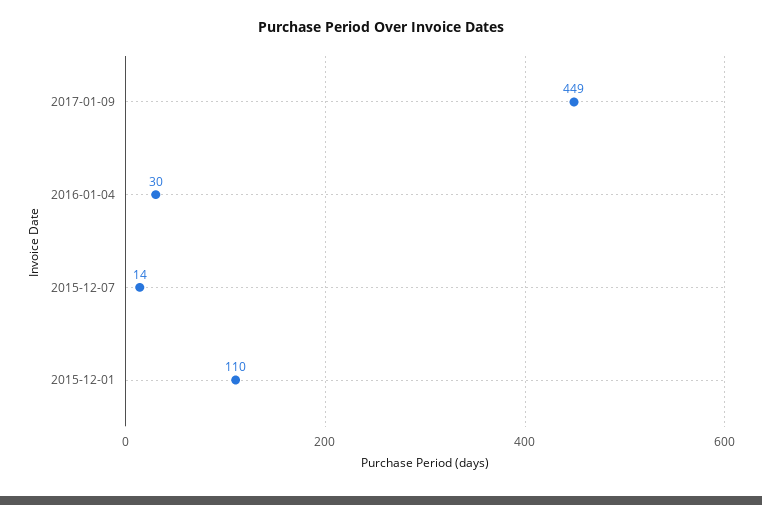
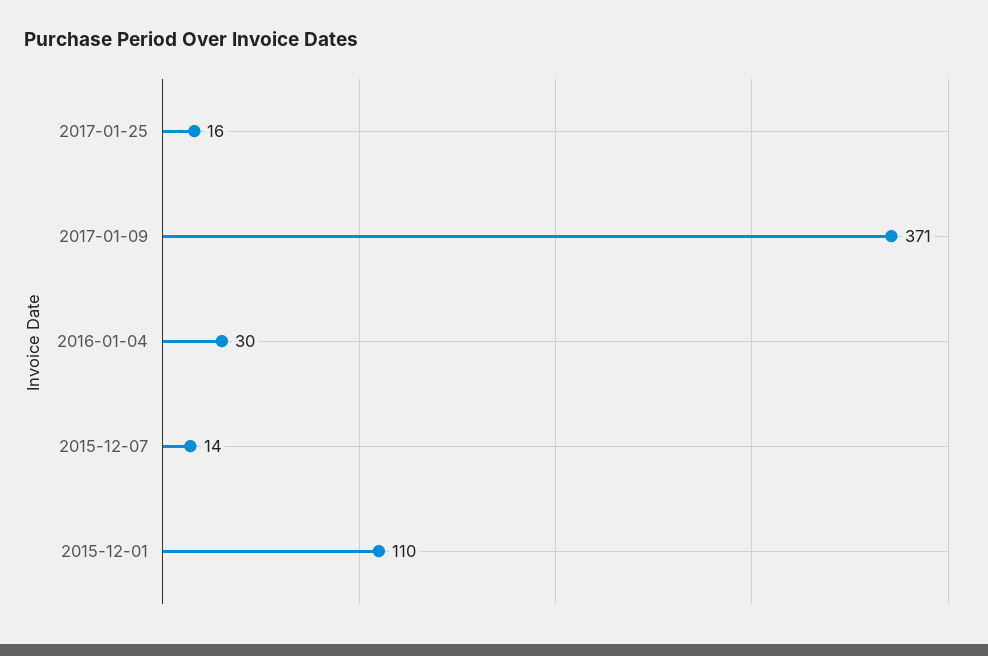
2017-01-09: 449 -> 371
2017-01-25: none -> 16

